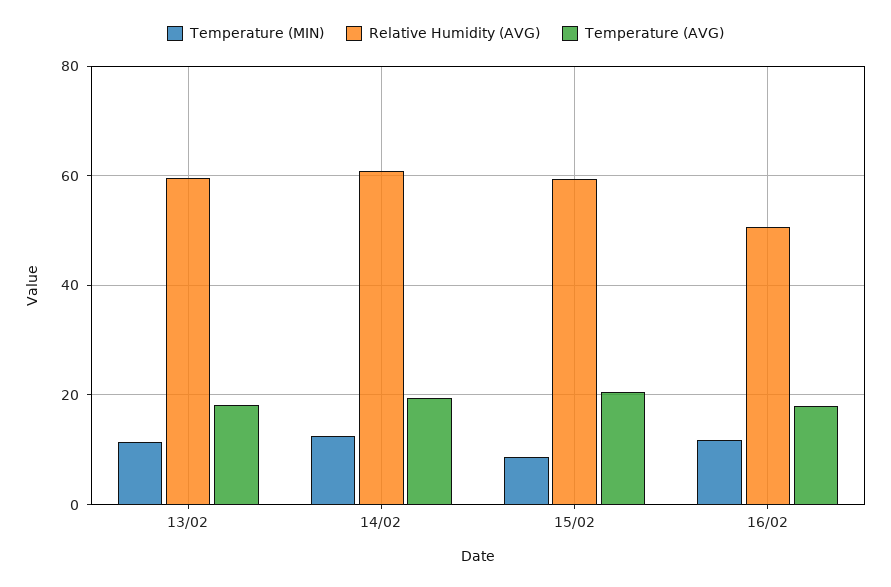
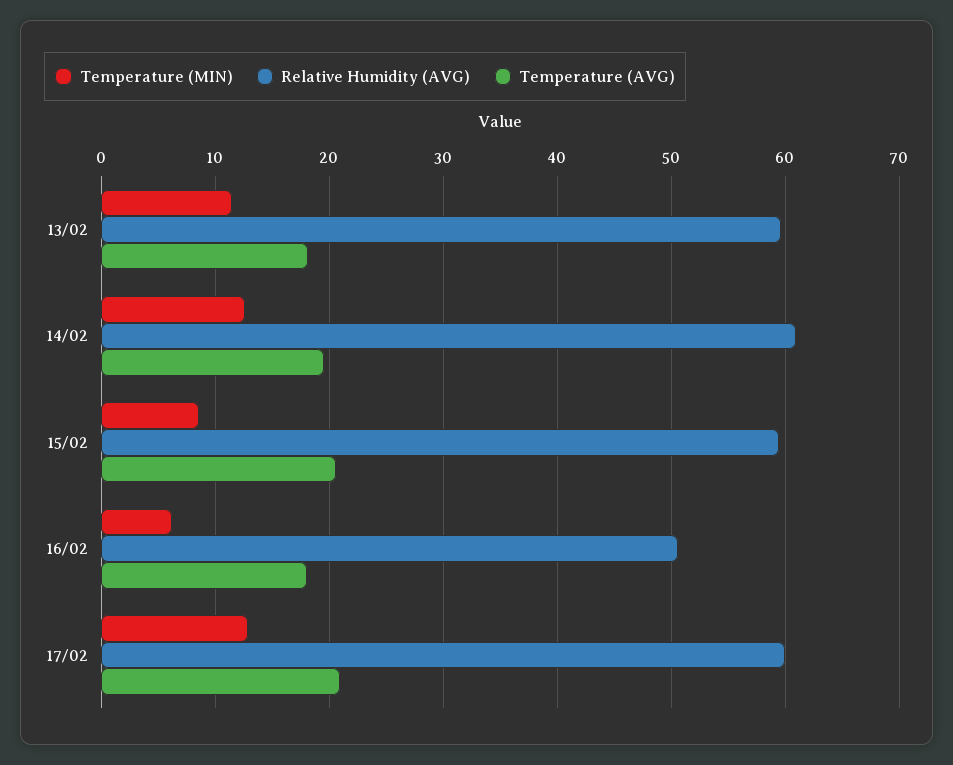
Temperature (MIN), 16/02: 12 -> 6
Temperature (MIN), 17/02: none -> 13
Relative Humidity (AVG), 17/02: none -> 60
Temperature (AVG), 17/02: none -> 21

